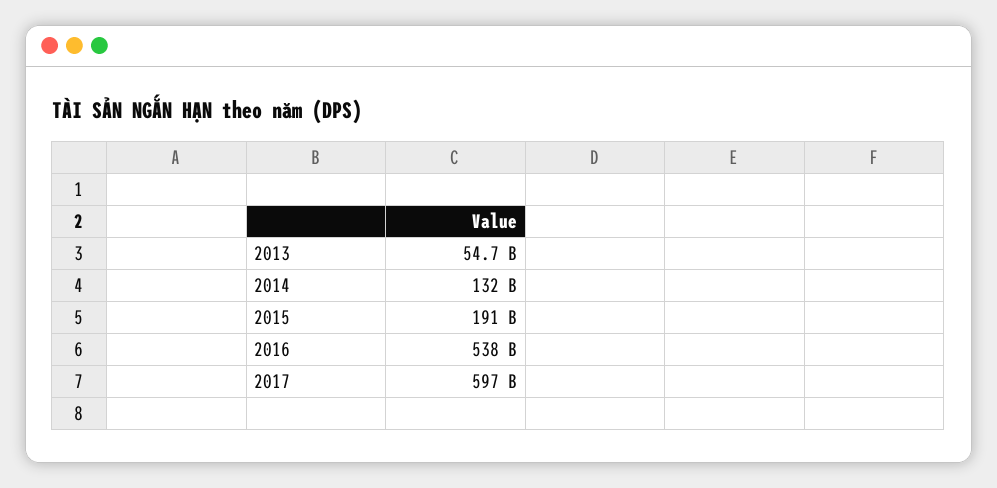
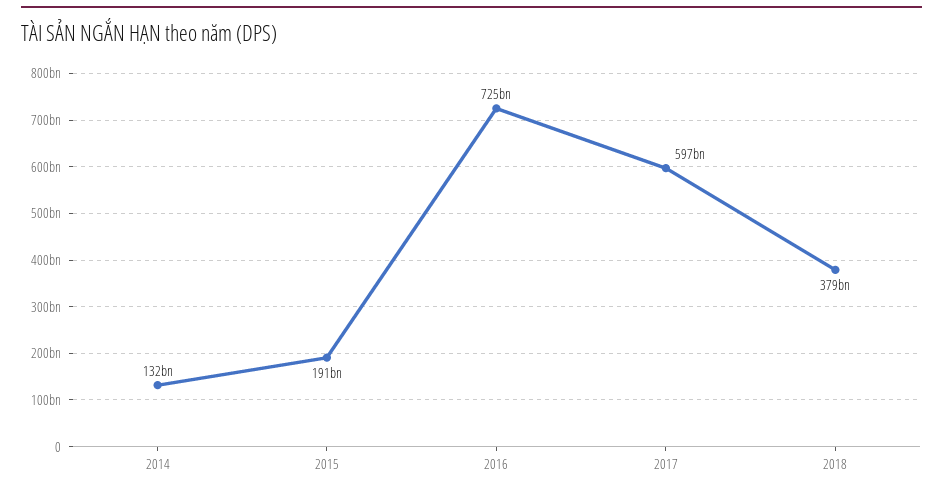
2013: 54700000000 -> none
2016: 538000000000 -> 725000000000
2018: none -> 379000000000

